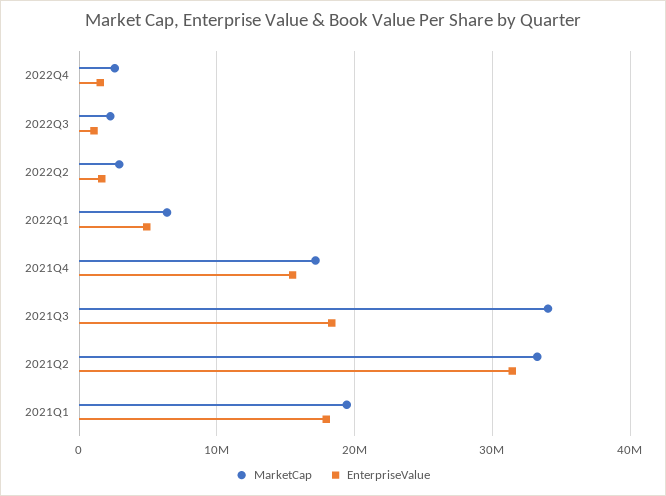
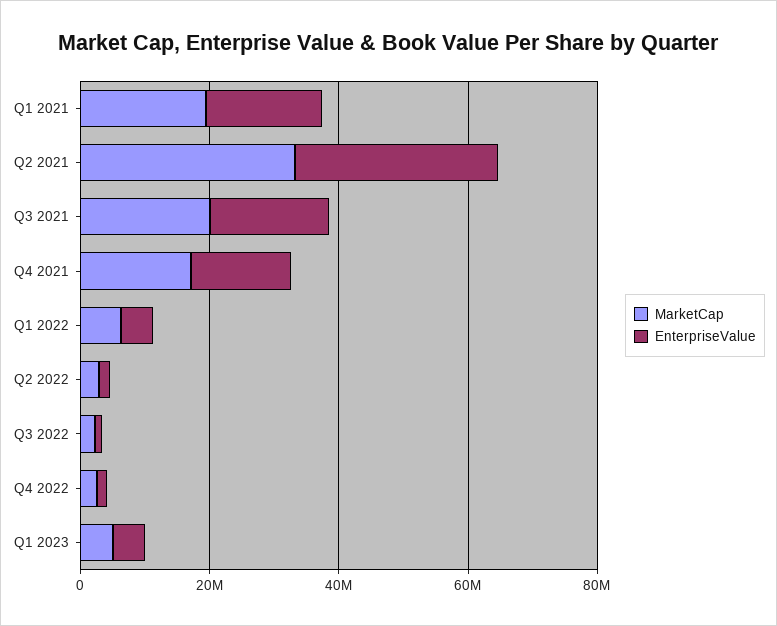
MarketCap, 2021Q3: 34000000 -> 20000000
MarketCap, Q1 2023: none -> 5000000
EnterpriseValue, Q1 2023: none -> 5000000

